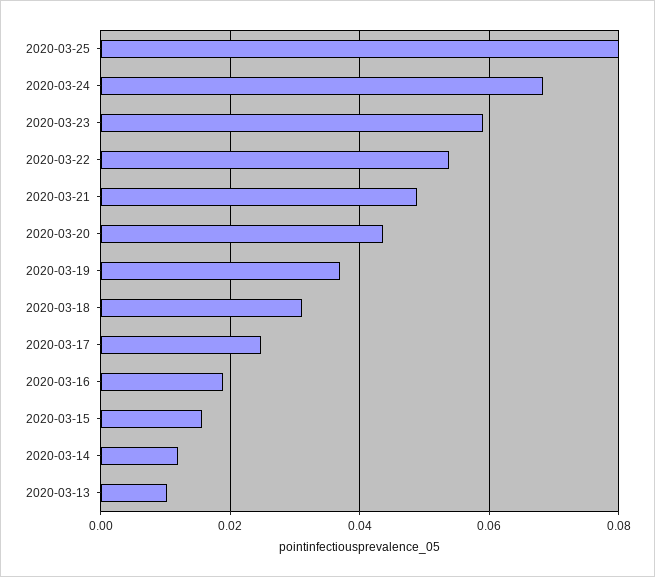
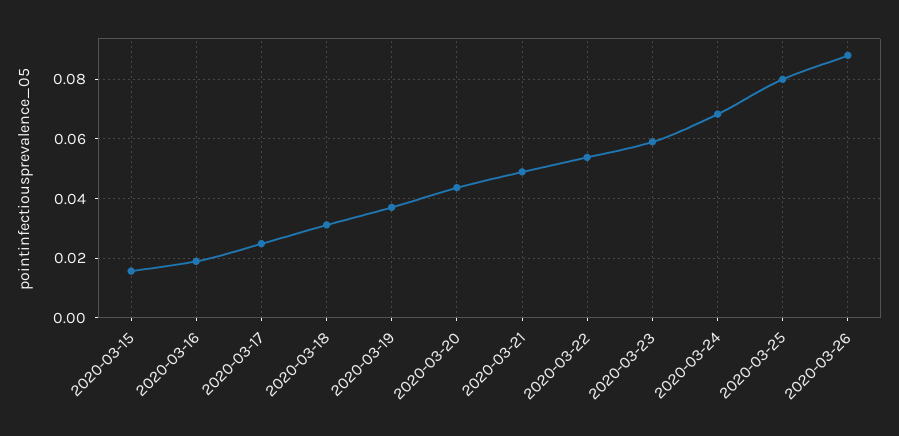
2020-03-14: 0.012 -> none
2020-03-13: 0.01 -> none
2020-03-26: none -> 0.0875

